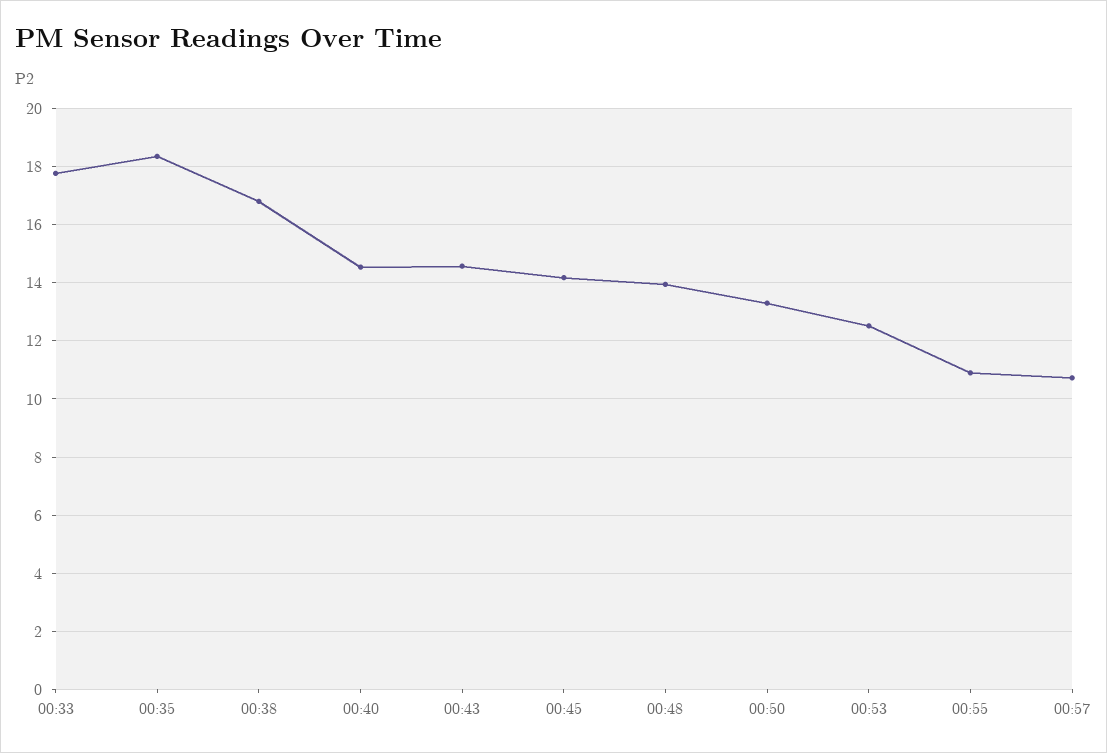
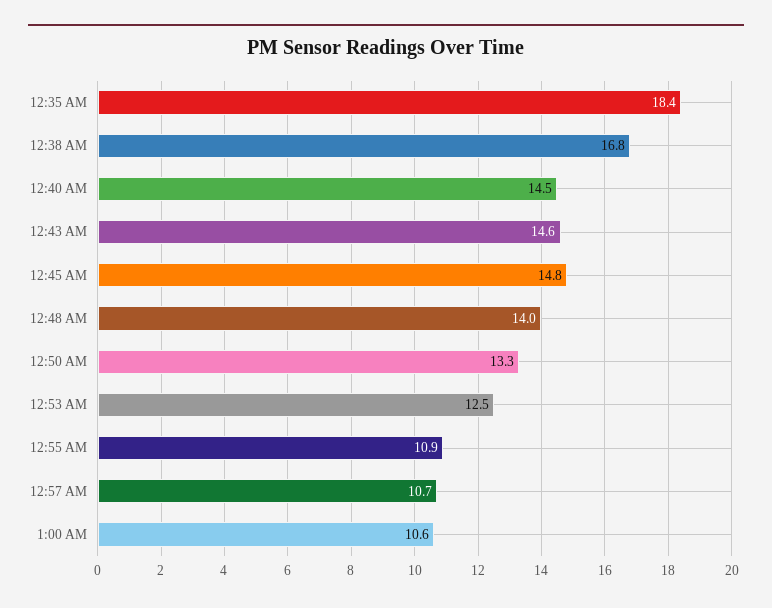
00:33: 17.75 -> none
00:45: 14.25 -> 14.8
1:00 AM: none -> 10.6

